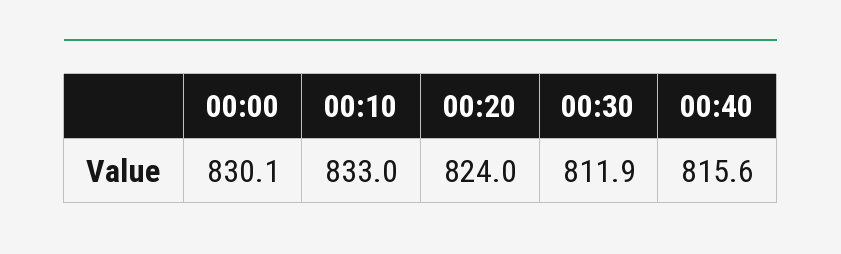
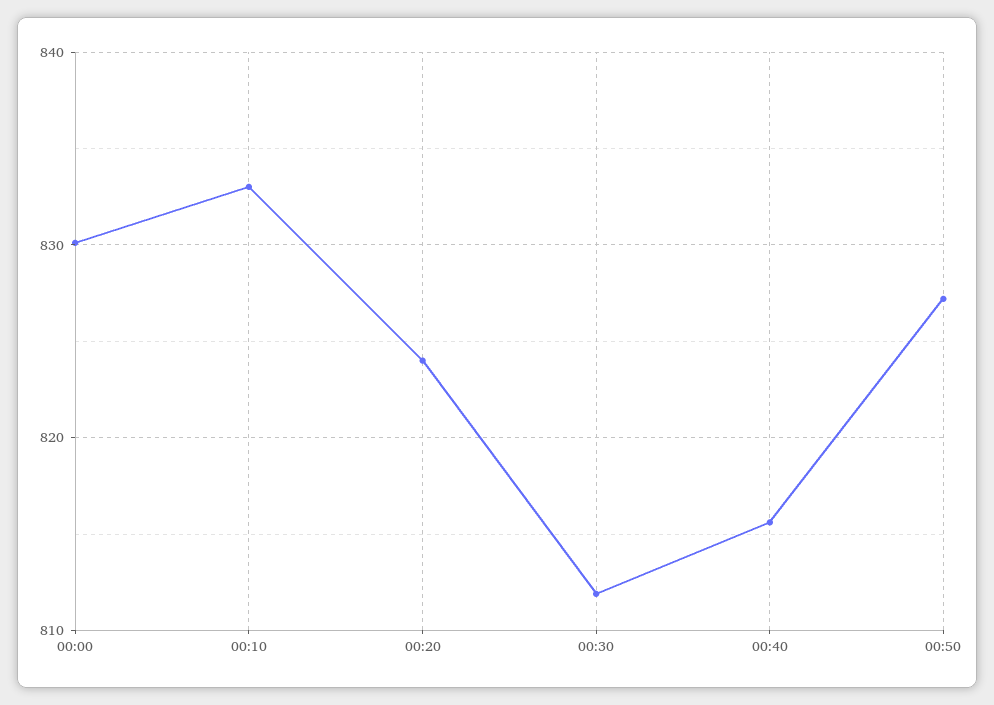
00:50: none -> 827

